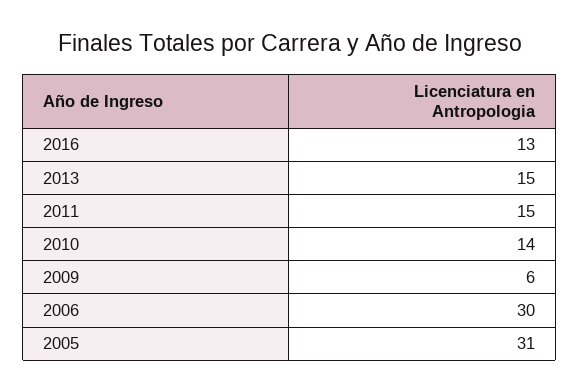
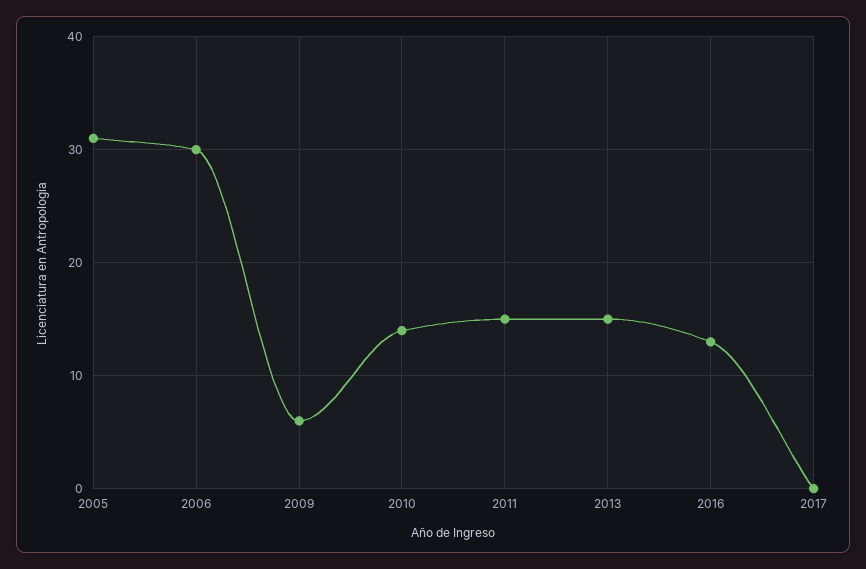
2017: none -> 0

